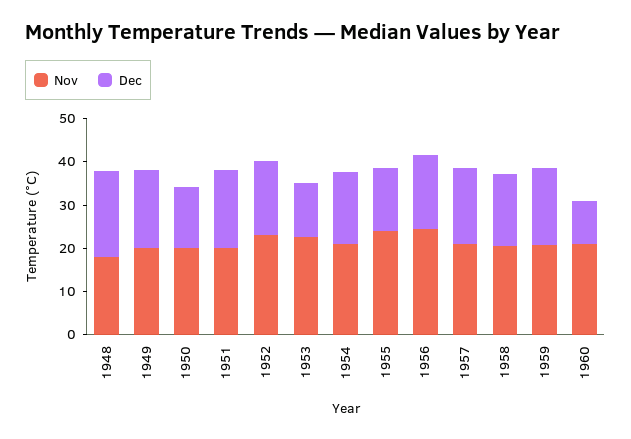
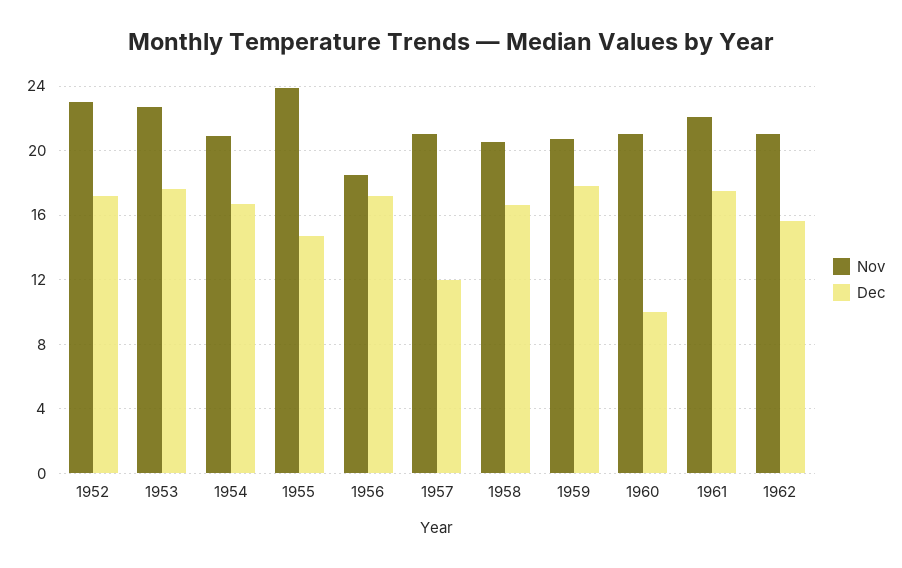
Nov, 1948: 18 -> none
Dec, 1948: 20 -> none
Nov, 1949: 20 -> none
Dec, 1949: 18 -> none
Nov, 1950: 20 -> none
Dec, 1950: 14 -> none
Nov, 1951: 20 -> none
Dec, 1951: 18 -> none
Dec, 1953: 12 -> 17.5
Nov, 1956: 24 -> 18.5
Dec, 1957: 18 -> 12
Nov, 1961: none -> 22
Dec, 1961: none -> 17.5
Nov, 1962: none -> 21
Dec, 1962: none -> 15.5

